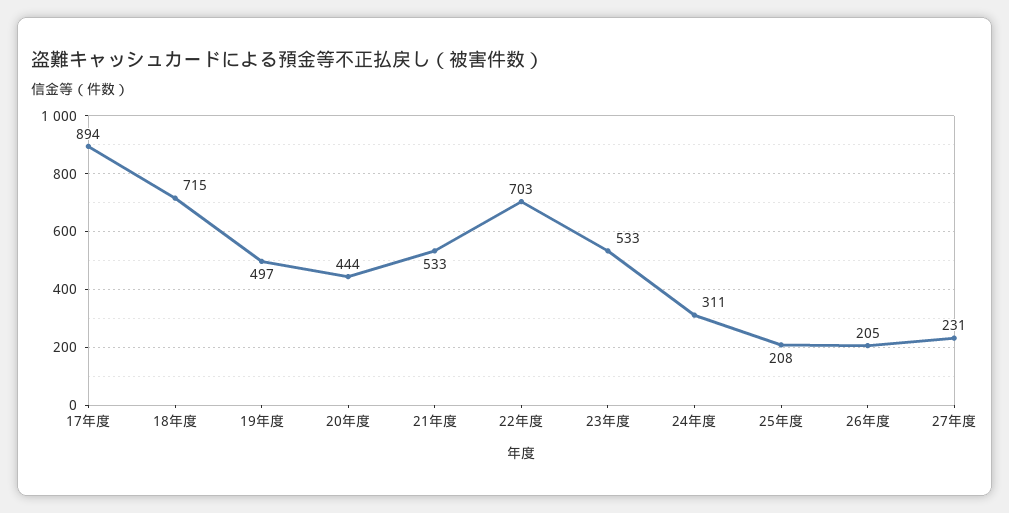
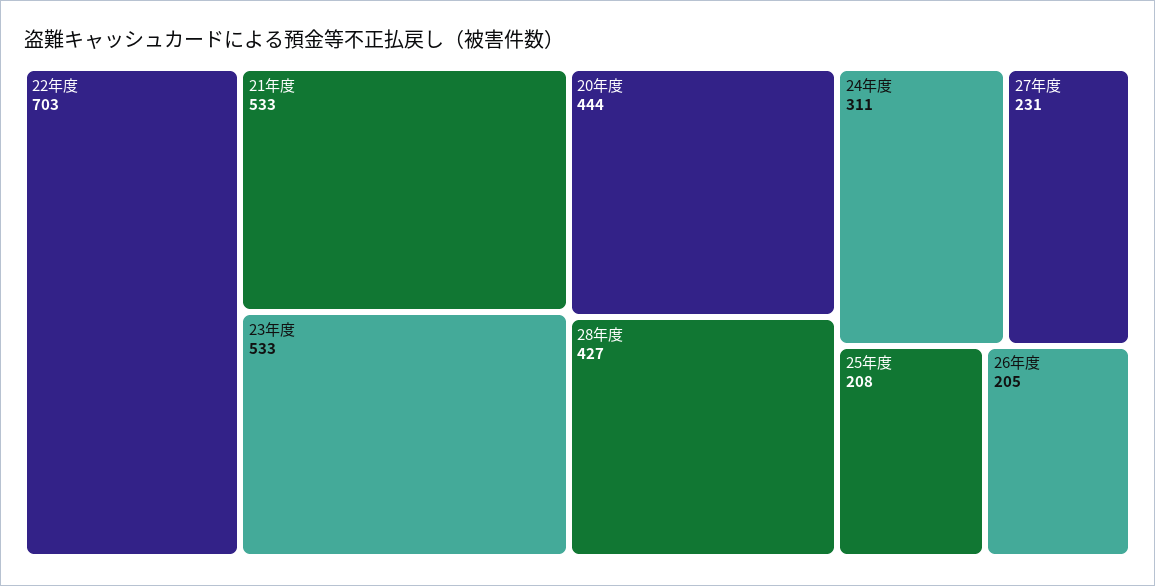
17年度: 894 -> none
18年度: 715 -> none
19年度: 497 -> none
28年度: none -> 427

